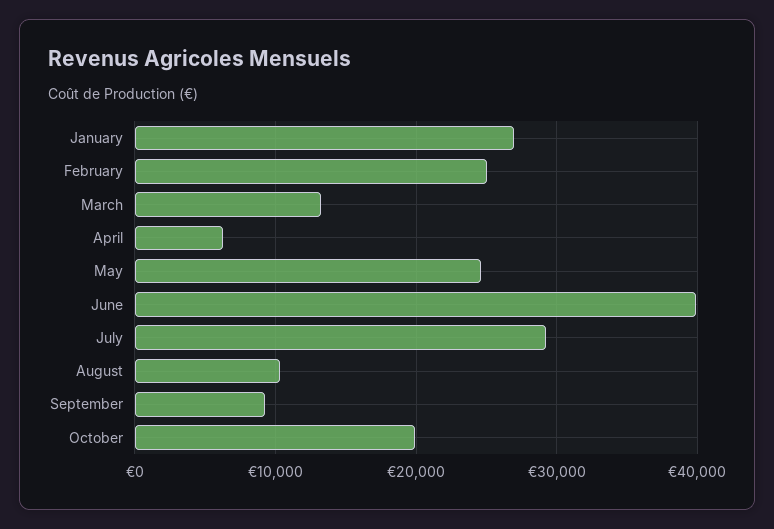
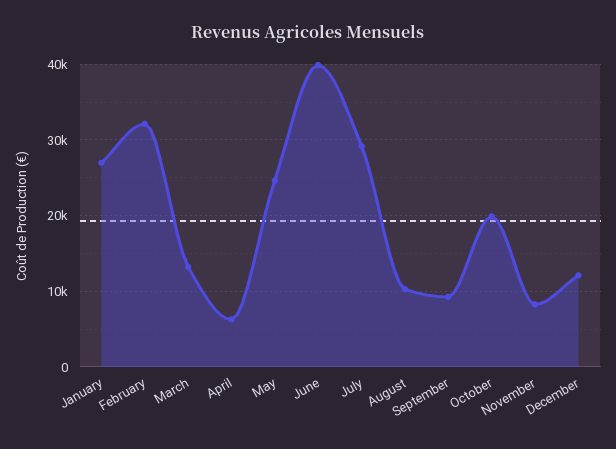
February: 25000 -> 32000
November: none -> 8000
December: none -> 12000

